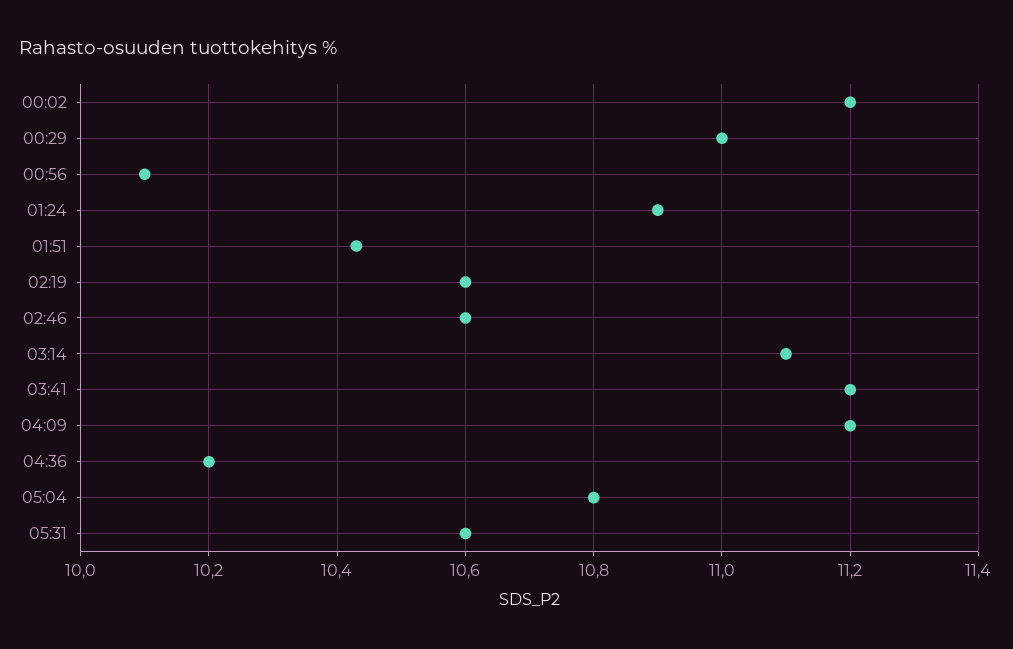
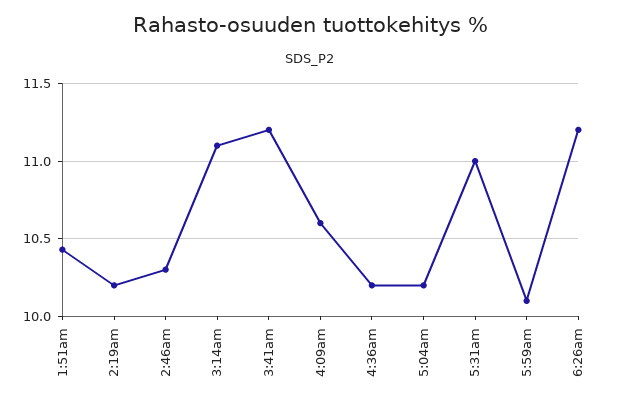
00:02: 11.2 -> none
00:29: 11 -> none
00:56: 10.1 -> none
01:24: 10.9 -> none
02:19: 10.6 -> 10.2
02:46: 10.6 -> 10.3
04:09: 11.2 -> 10.6
05:04: 10.8 -> 10.2
05:31: 10.6 -> 11
5:59am: none -> 10.1
6:26am: none -> 11.2

